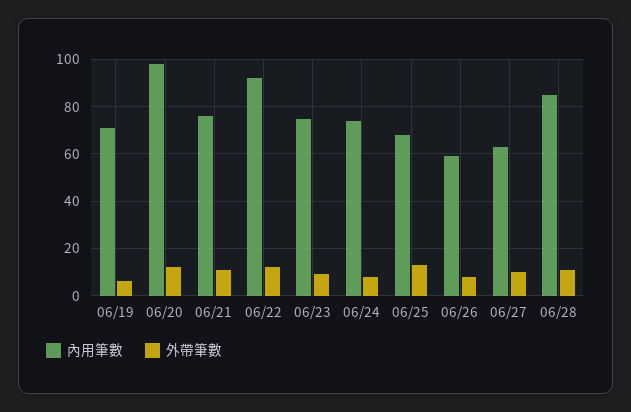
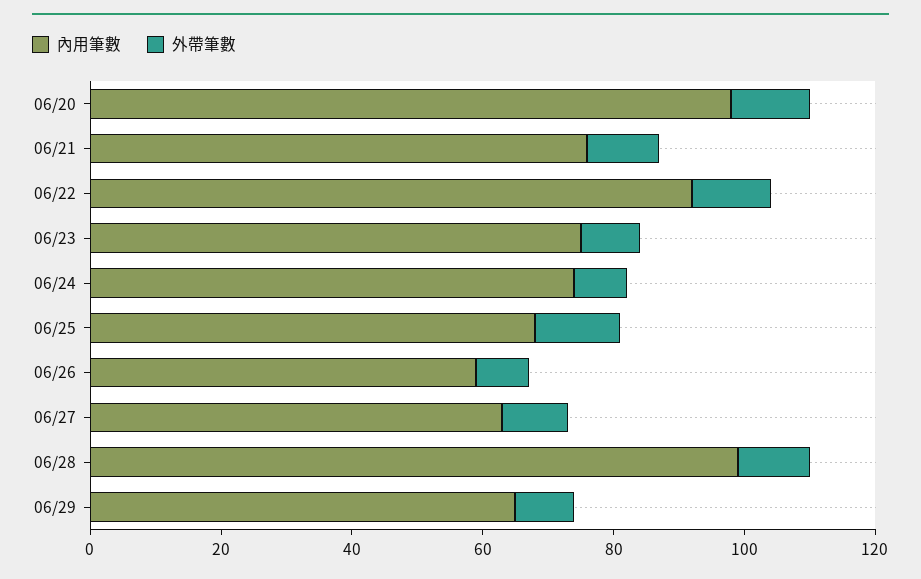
內用筆數, 06/19: 70 -> none
外帶筆數, 06/19: 5 -> none
內用筆數, 06/28: 85 -> 100
內用筆數, 06/29: none -> 65
外帶筆數, 06/29: none -> 10

